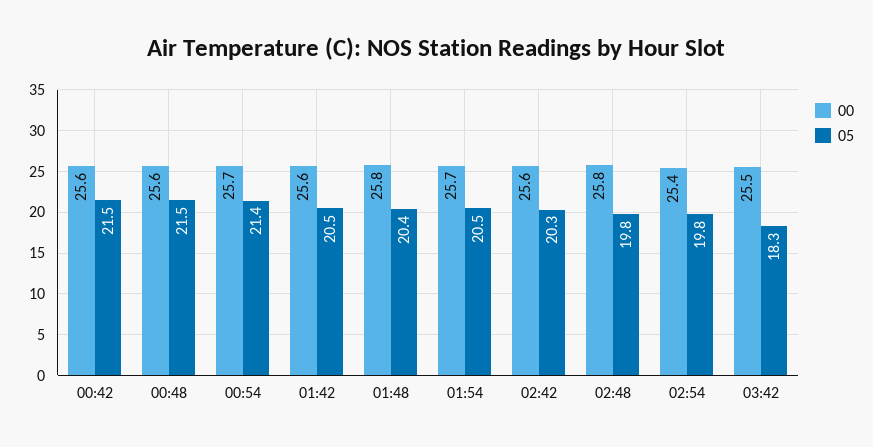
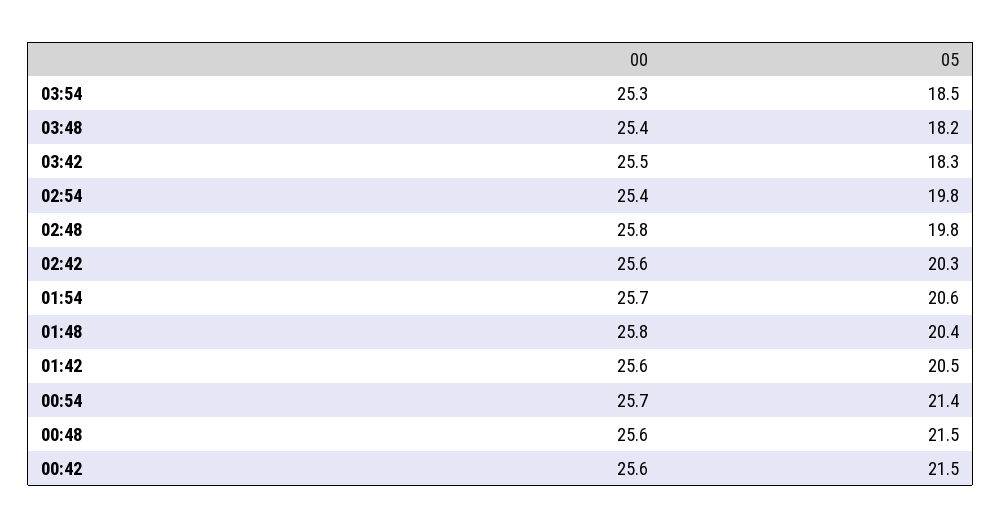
05, 01:54: 20.5 -> 20.6
00, 03:54: none -> 25.3
05, 03:54: none -> 18.5
00, 03:48: none -> 25.4
05, 03:48: none -> 18.2

